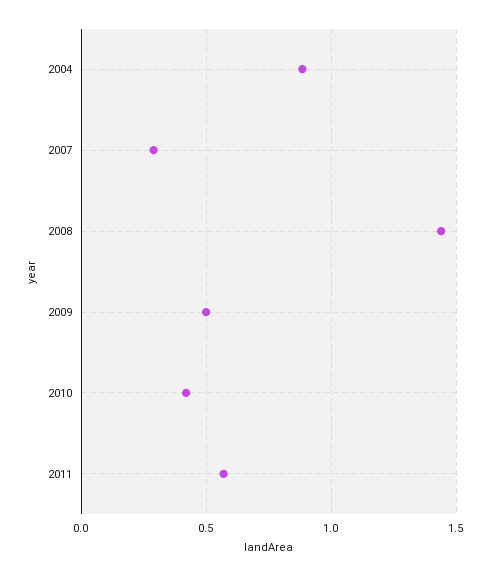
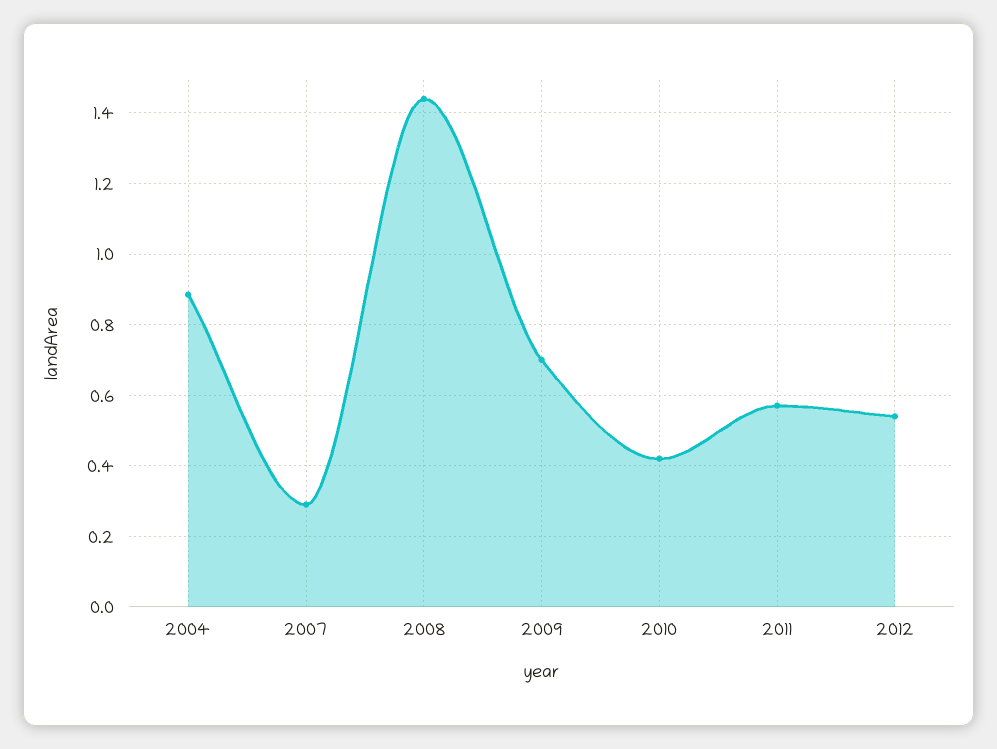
2009: 0.5 -> 0.7
2012: none -> 0.54

